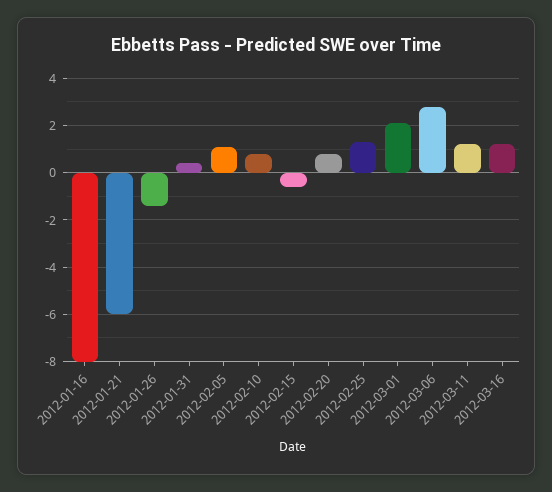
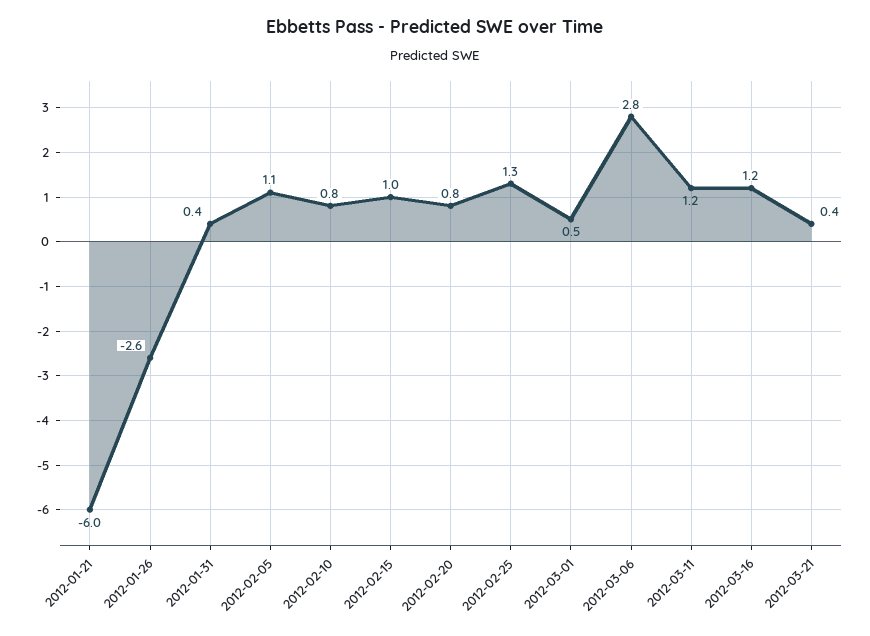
2012-01-16: -8 -> none
2012-01-26: -1.5 -> -2.6
2012-02-15: -0.5 -> 1
2012-03-01: 2 -> 0.5
2012-03-21: none -> 0.4

